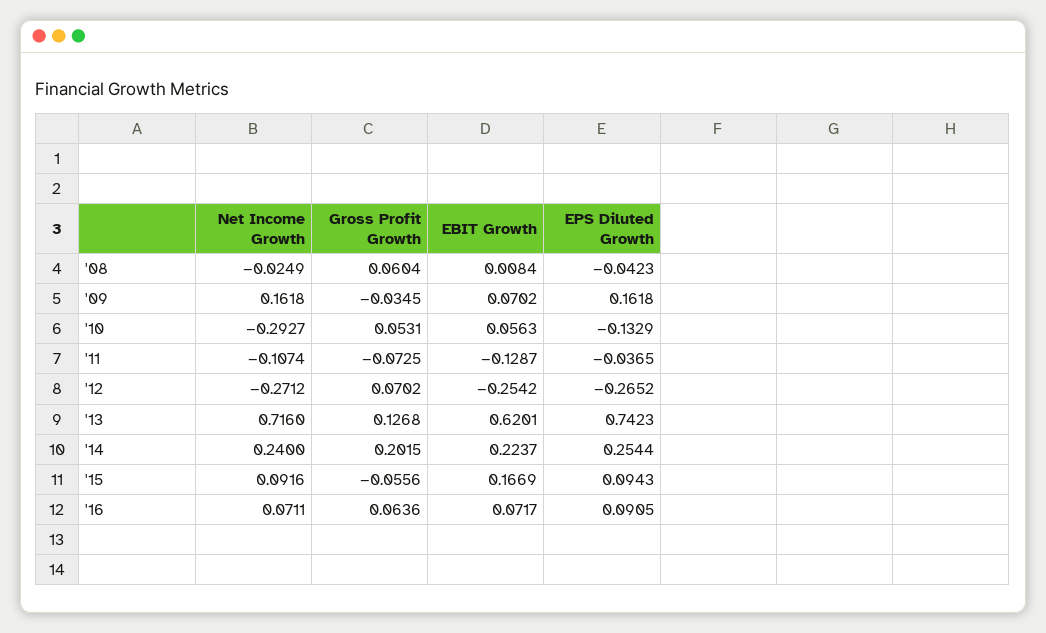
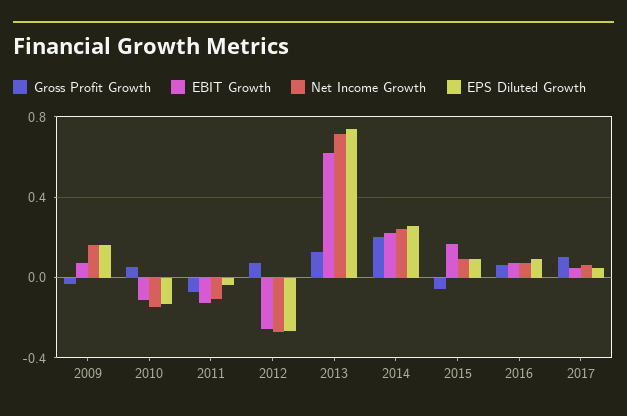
Net Income Growth, '08: -0.0249 -> none
Gross Profit Growth, '08: 0.0604 -> none
EBIT Growth, '08: 0.0084 -> none
EPS Diluted Growth, '08: -0.0423 -> none
Net Income Growth, '10: -0.2927 -> -0.15
EBIT Growth, '10: 0.0563 -> -0.1
Gross Profit Growth, 2017: none -> 0.1
EBIT Growth, 2017: none -> 0.05
Net Income Growth, 2017: none -> 0.05
EPS Diluted Growth, 2017: none -> 0.05

